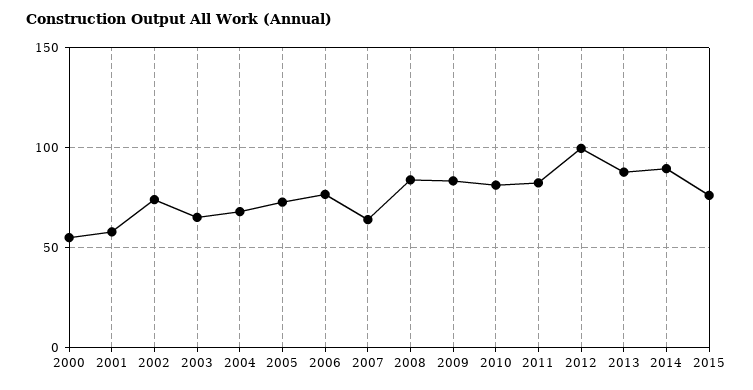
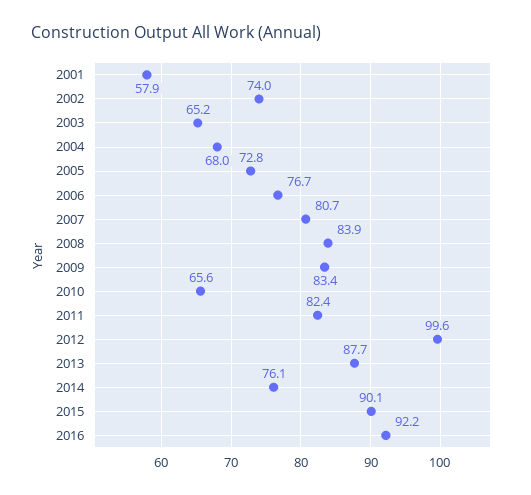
2000: 55 -> none
2007: 65 -> 80.7
2010: 80 -> 65.6
2014: 90 -> 76.1
2015: 75 -> 90.1
2016: none -> 92.2

